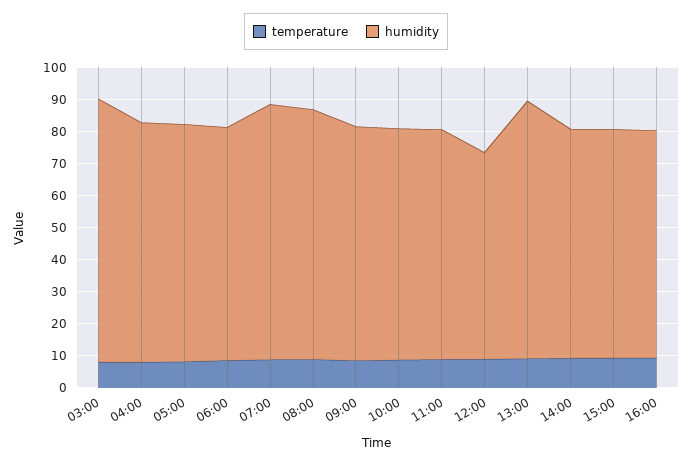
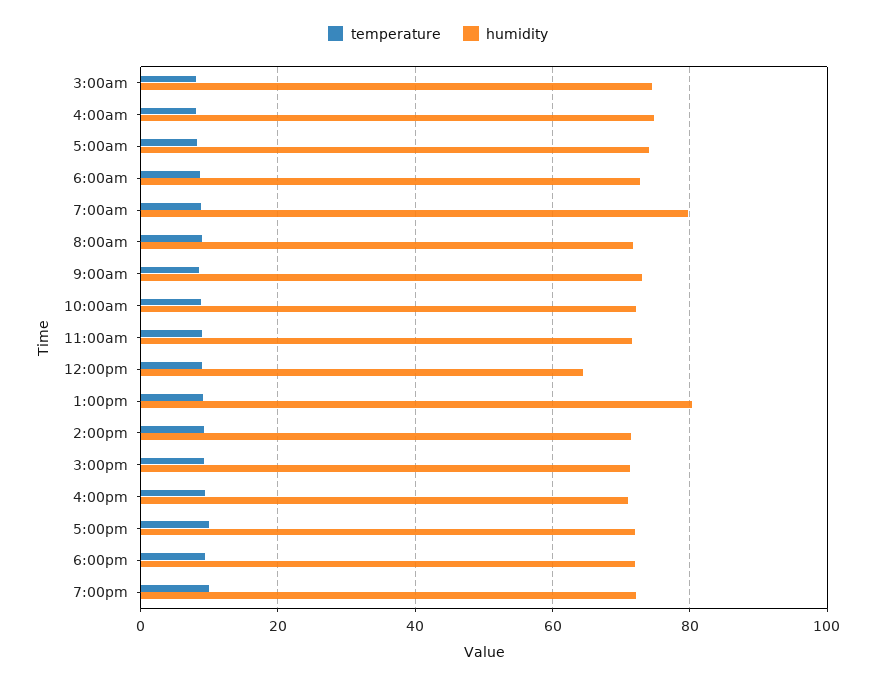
humidity, 03:00: 82.5 -> 74
humidity, 08:00: 77.5 -> 72
temperature, 5:00pm: none -> 10
humidity, 5:00pm: none -> 72
temperature, 6:00pm: none -> 10
humidity, 6:00pm: none -> 72
temperature, 7:00pm: none -> 10
humidity, 7:00pm: none -> 72

